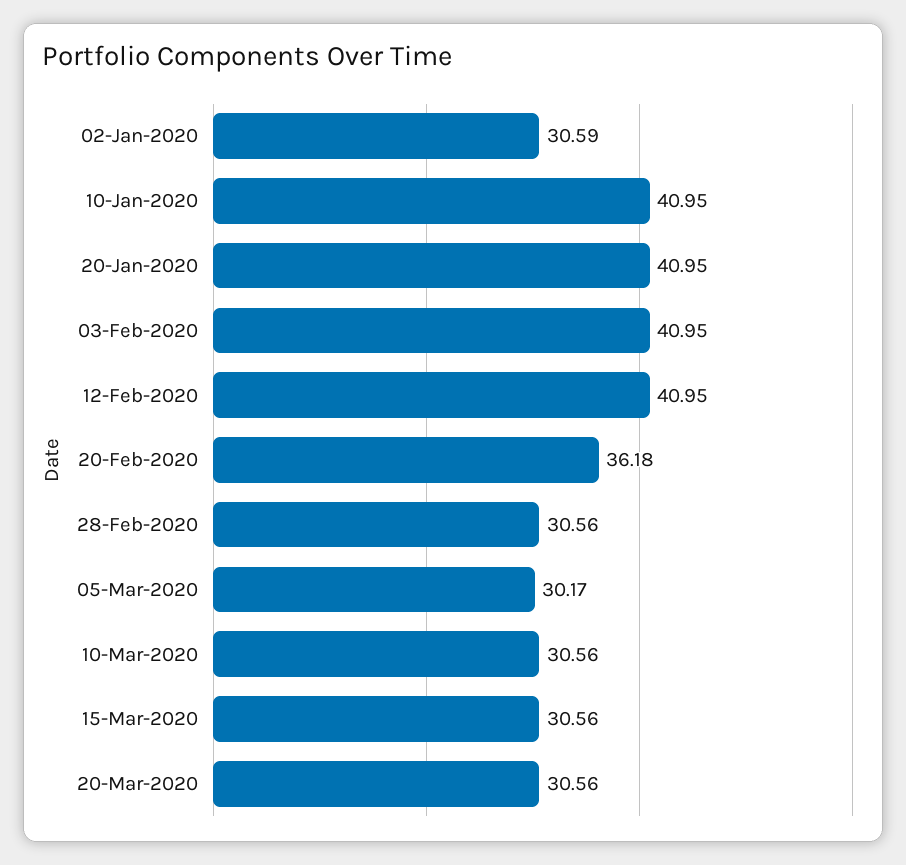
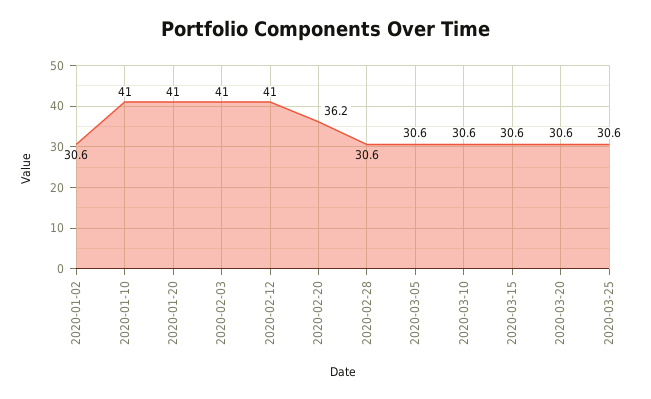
05-Mar-2020: 30.17 -> 30.6
2020-03-25: none -> 30.6

